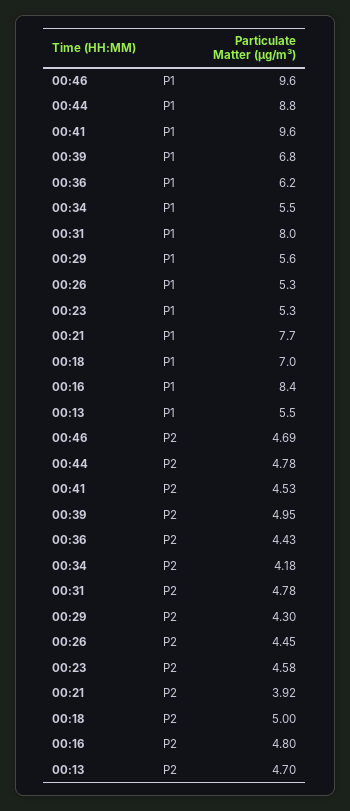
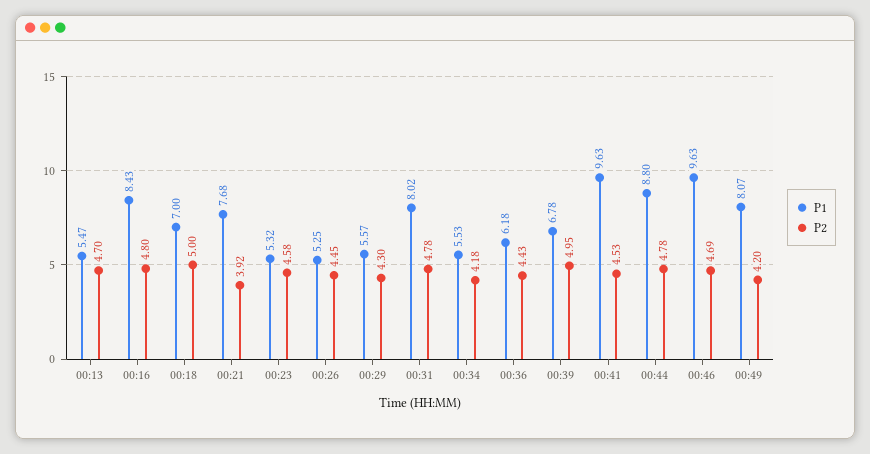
P1, 00:49: none -> 8.07
P2, 00:49: none -> 4.2

